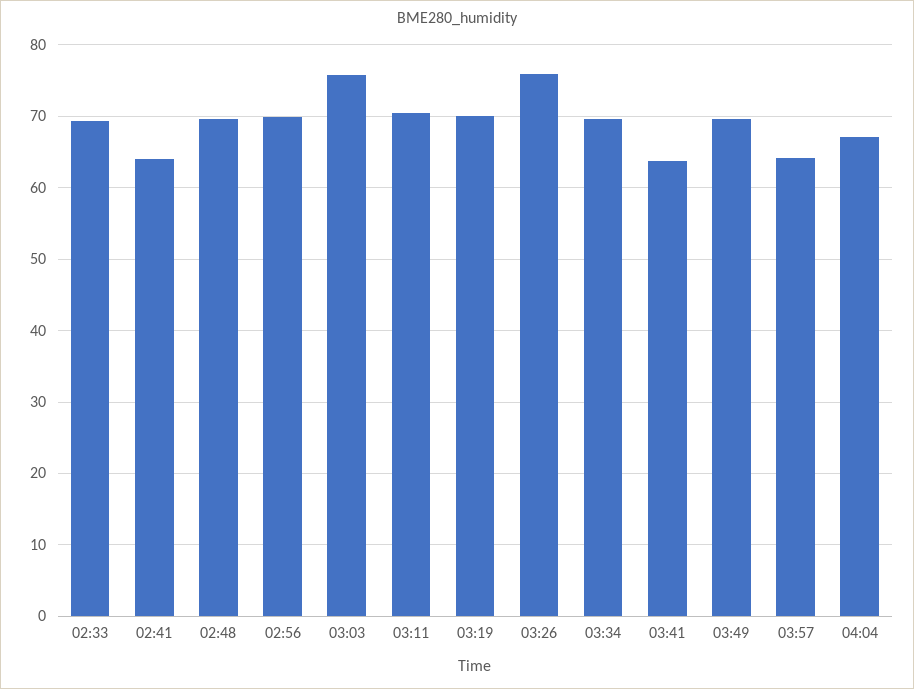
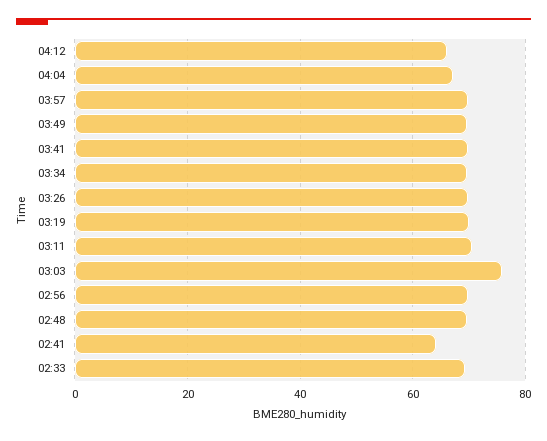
03:26: 76 -> 70
03:41: 64 -> 70
03:57: 64 -> 70
04:12: none -> 66

